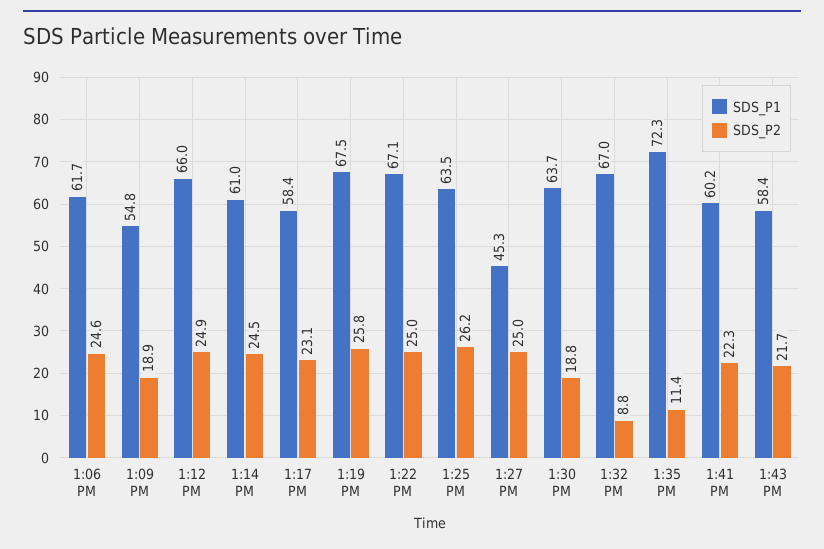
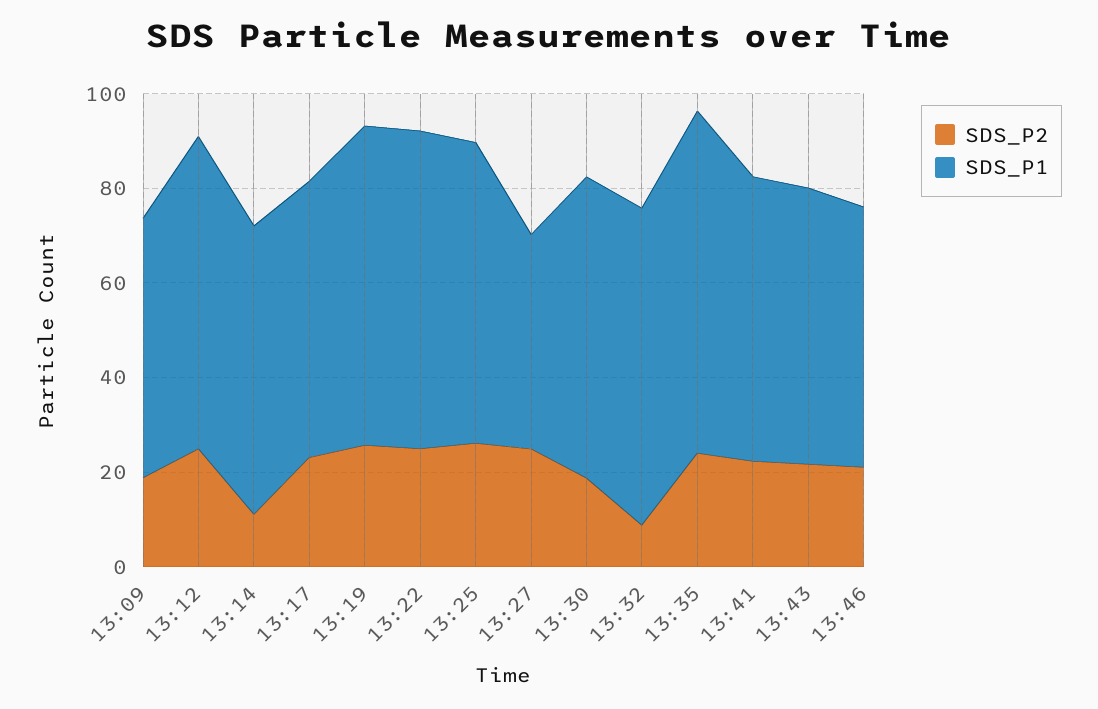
SDS_P1, 1:06 PM: 61.7 -> none
SDS_P2, 1:06 PM: 24.6 -> none
SDS_P2, 1:14 PM: 24.5 -> 10
SDS_P2, 1:35 PM: 11.4 -> 25
SDS_P2, 13:46: none -> 20
SDS_P1, 13:46: none -> 55

